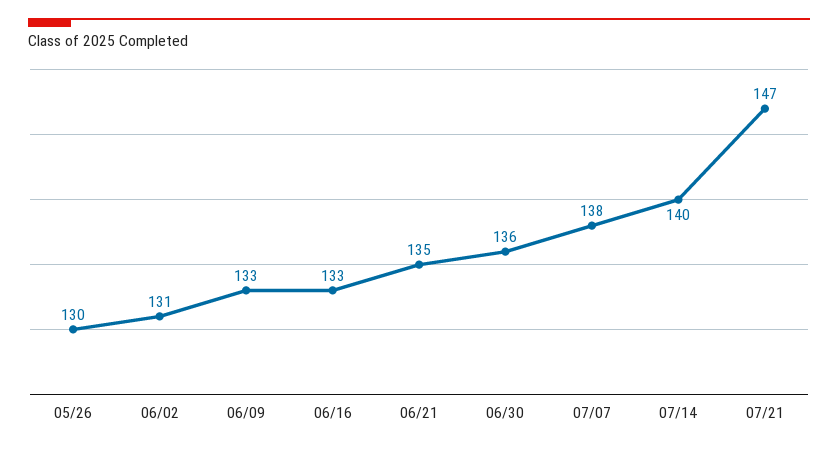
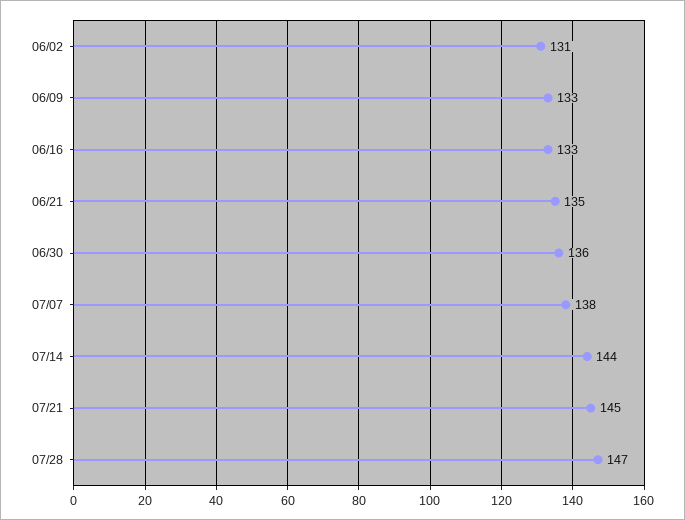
05/26: 130 -> none
07/14: 140 -> 144
07/21: 147 -> 145
07/28: none -> 147

